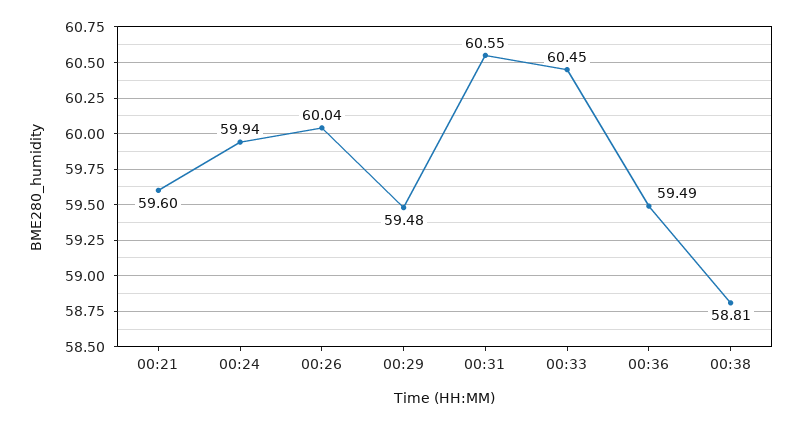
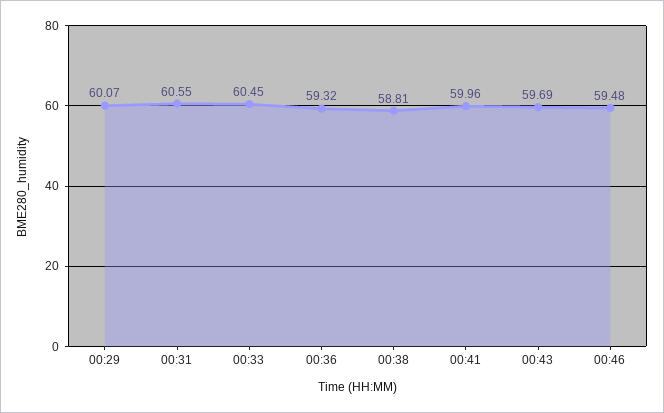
00:21: 59.6 -> none
00:24: 59.94 -> none
00:26: 60.04 -> none
00:29: 59.48 -> 60.07
00:36: 59.49 -> 59.32
00:41: none -> 59.96
00:43: none -> 59.69
00:46: none -> 59.48

